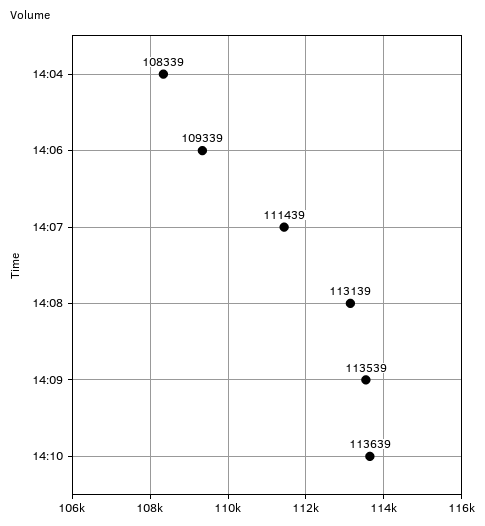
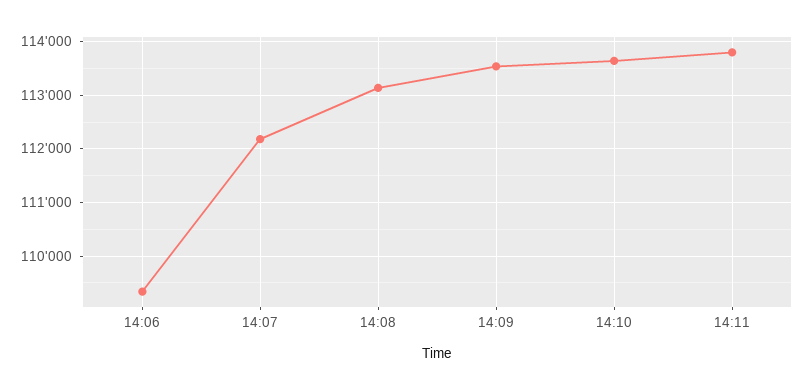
14:04: 108339 -> none
14:07: 111439 -> 112200
14:11: none -> 113800

